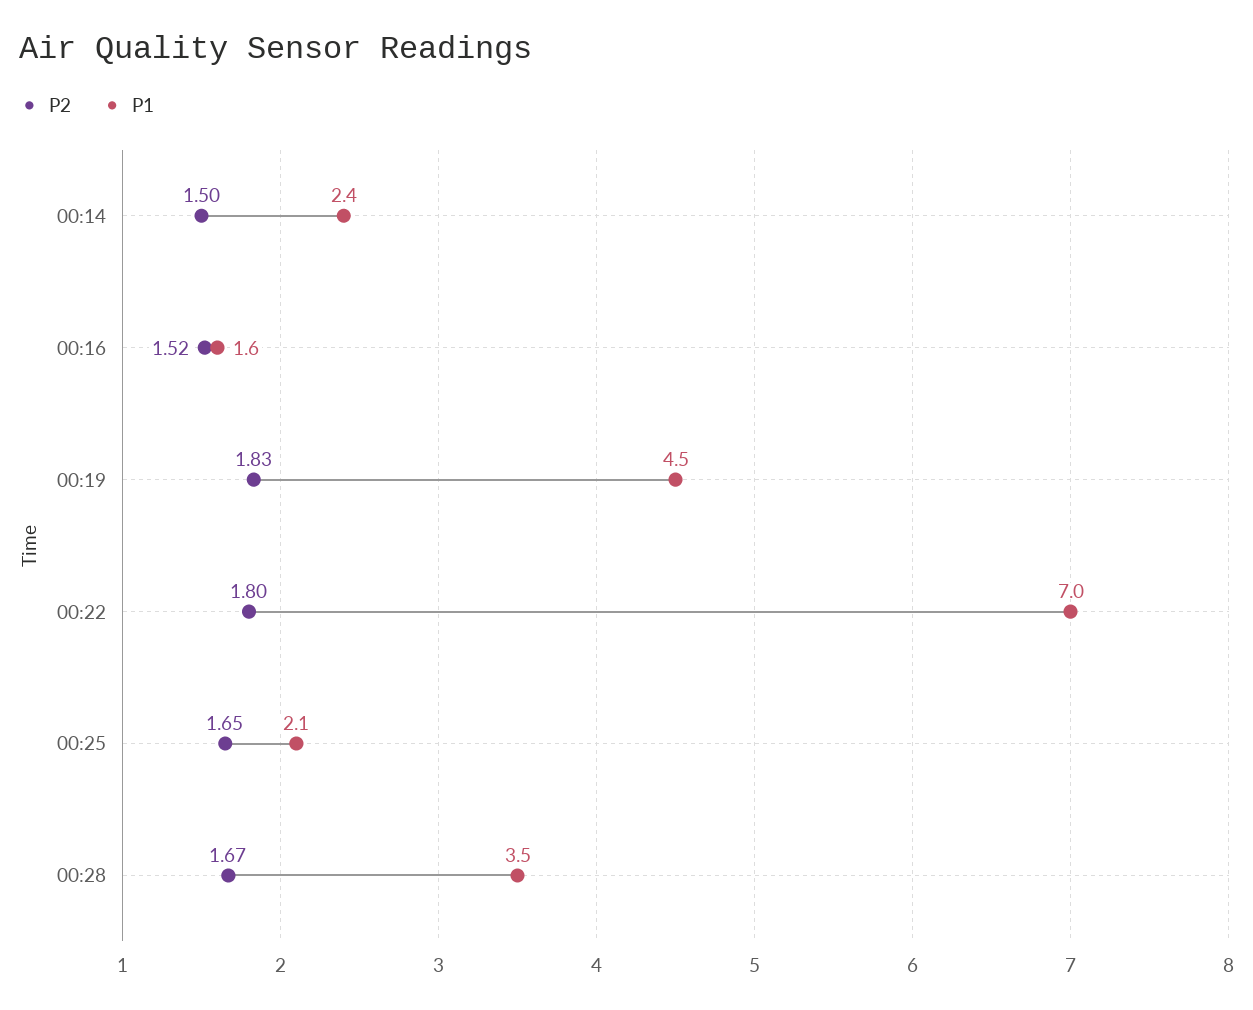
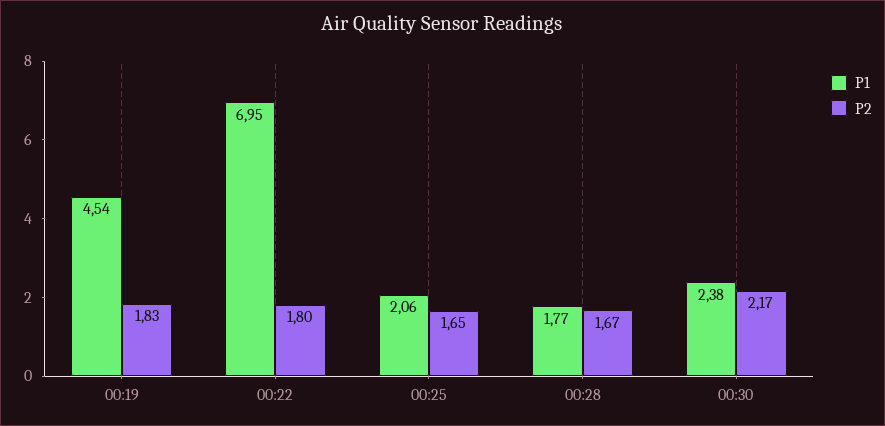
P2, 00:14: 1.5 -> none
P1, 00:14: 2.4 -> none
P2, 00:16: 1.52 -> none
P1, 00:16: 1.6 -> none
P1, 00:28: 3.5 -> 1.77
P1, 00:30: none -> 2.38
P2, 00:30: none -> 2.17

